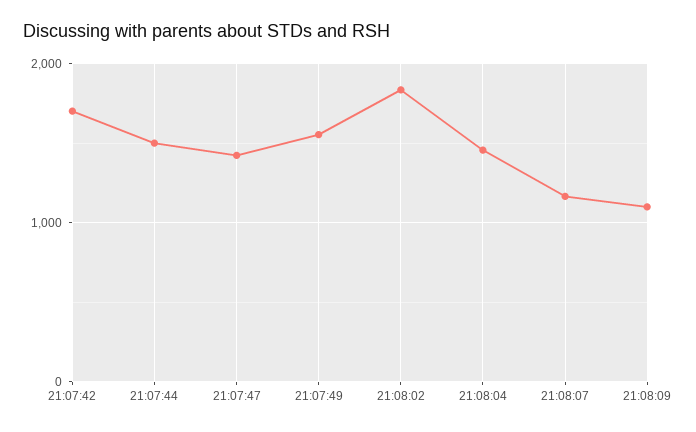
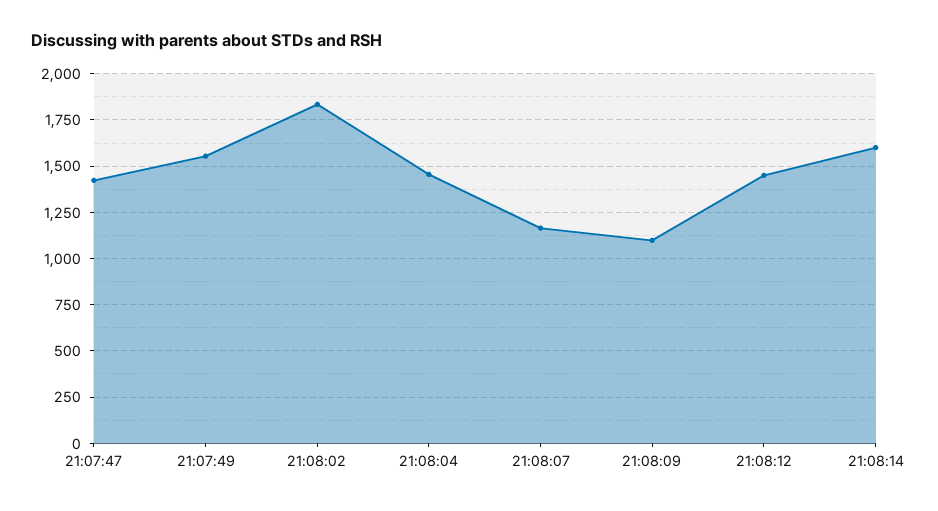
21:07:42: 1700 -> none
21:07:44: 1500 -> none
21:08:12: none -> 1450
21:08:14: none -> 1600

